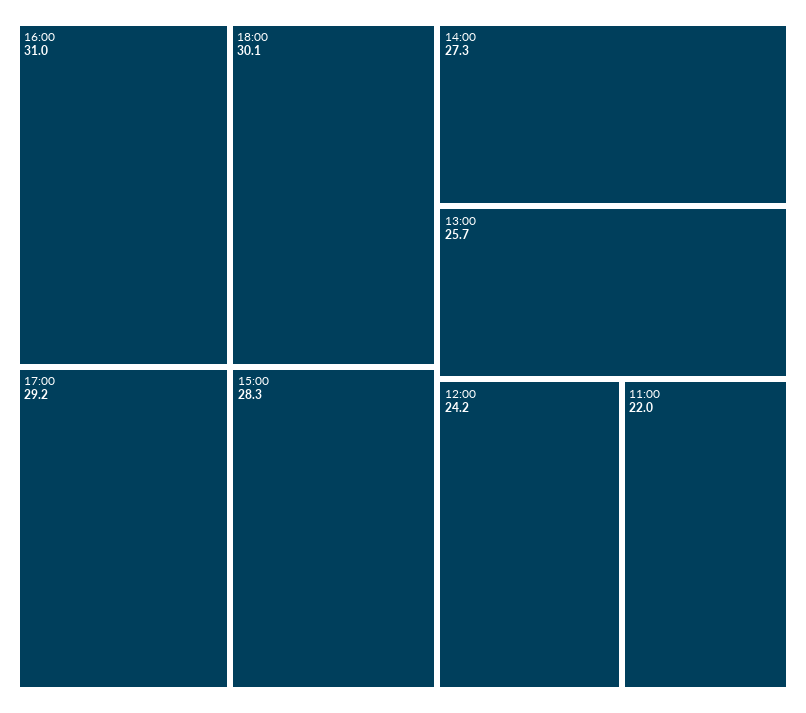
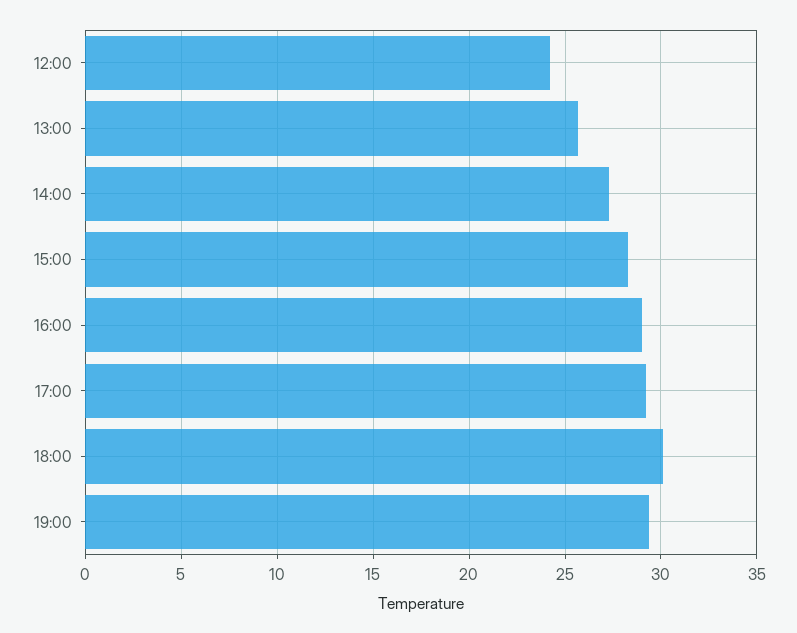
16:00: 31 -> 29
11:00: 22 -> none
19:00: none -> 29.5

